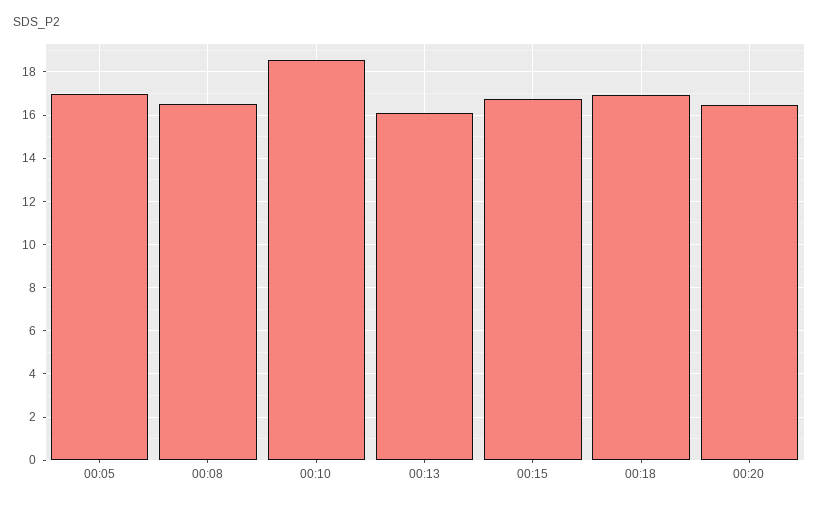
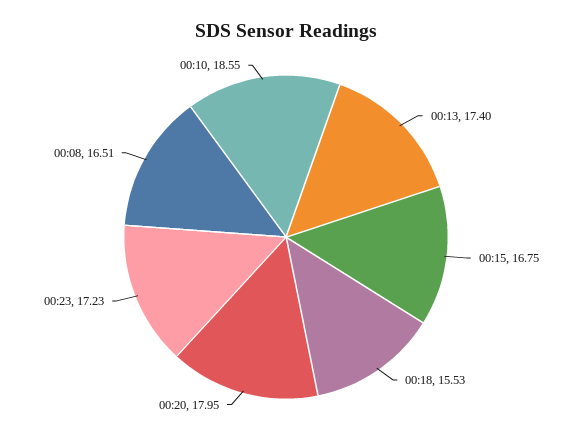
00:05: 17 -> none
00:13: 16 -> 17.4
00:18: 17 -> 15.53
00:20: 16.5 -> 17.95
00:23: none -> 17.23

